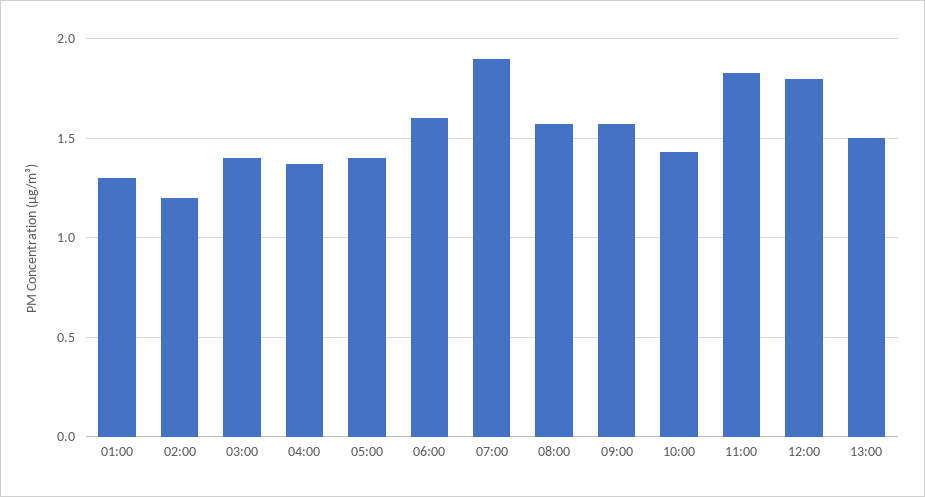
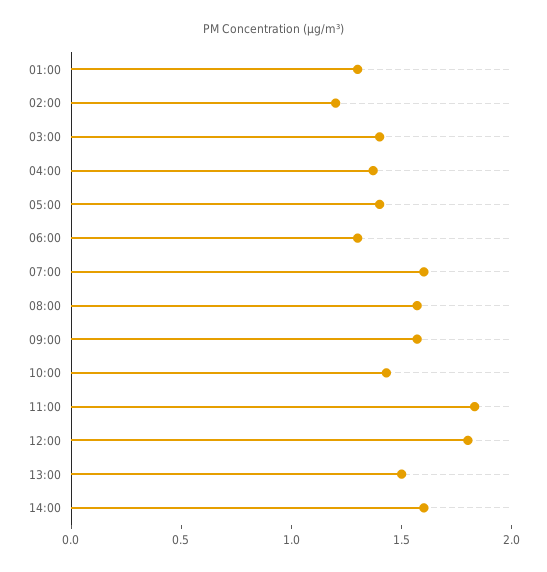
06:00: 1.6 -> 1.3
07:00: 1.9 -> 1.6
14:00: none -> 1.6

